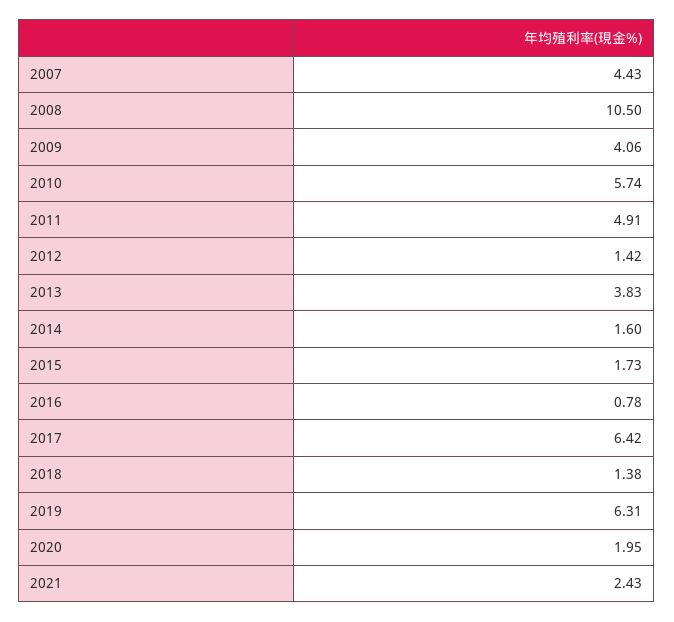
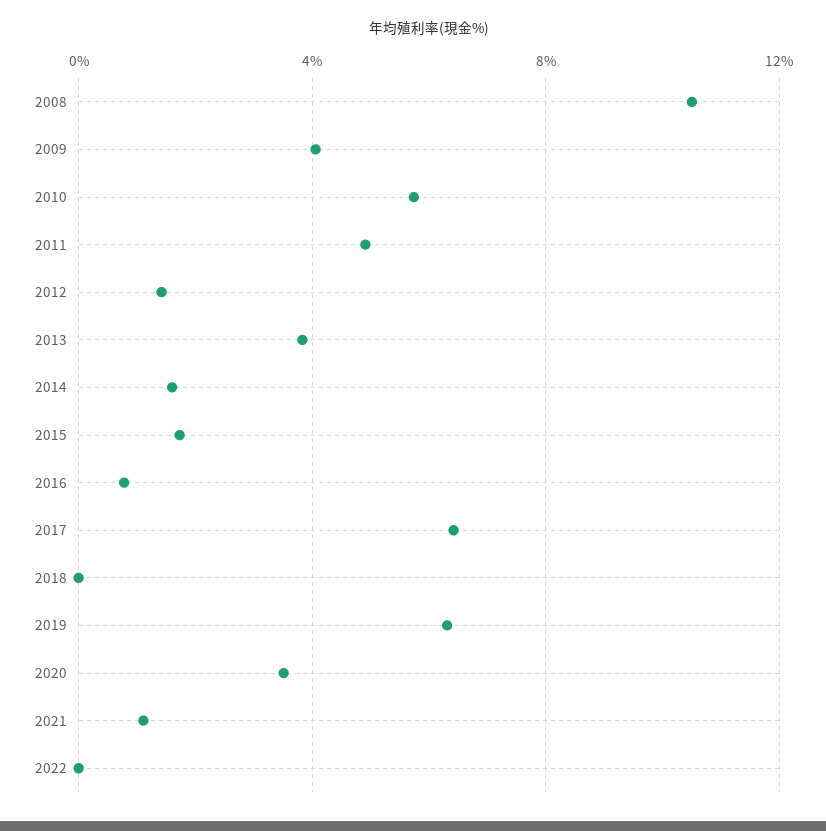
2007: 4.43 -> none
2018: 1.38 -> 0
2020: 1.95 -> 3.5
2021: 2.43 -> 1
2022: none -> 0

